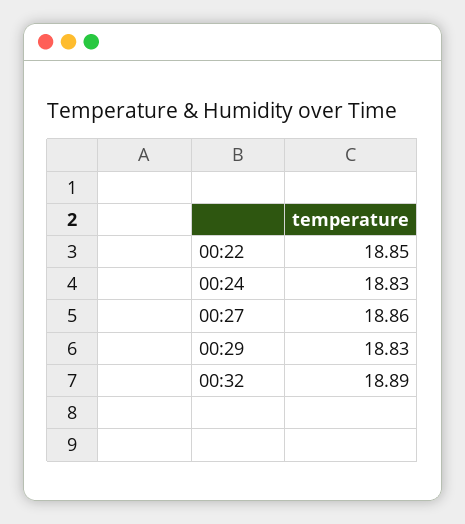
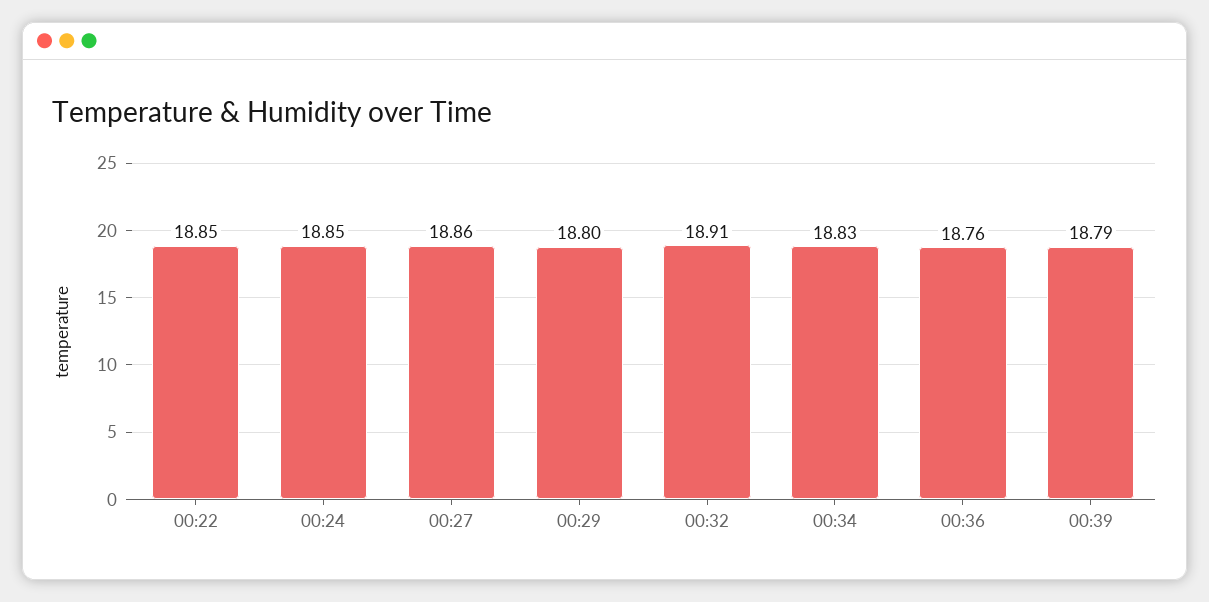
00:24: 18.83 -> 18.85
00:29: 18.83 -> 18.8
00:32: 18.89 -> 18.91
00:34: none -> 18.83
00:36: none -> 18.76
00:39: none -> 18.79

